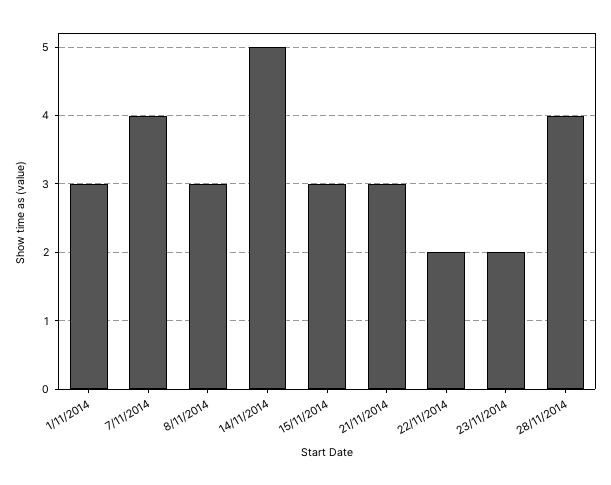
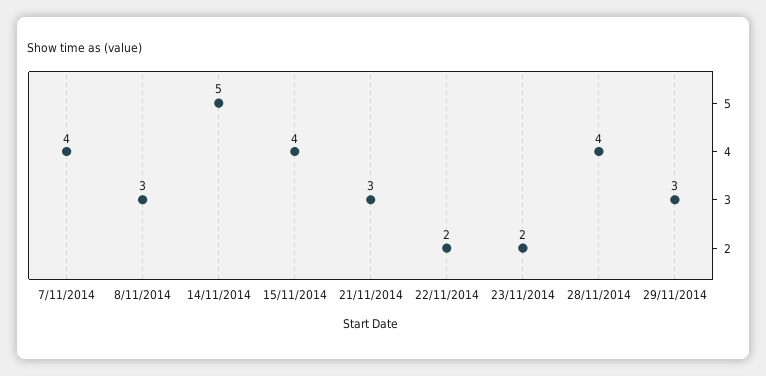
1/11/2014: 3 -> none
15/11/2014: 3 -> 4
29/11/2014: none -> 3

